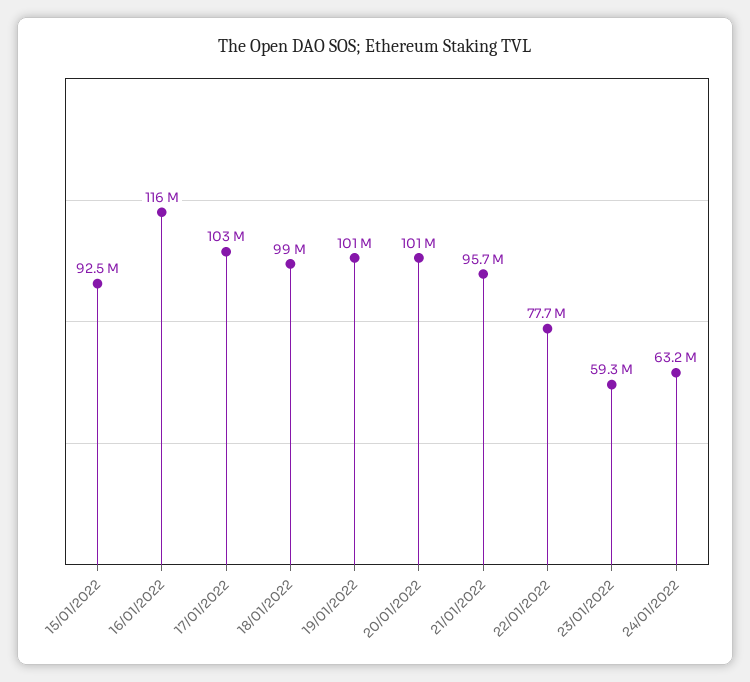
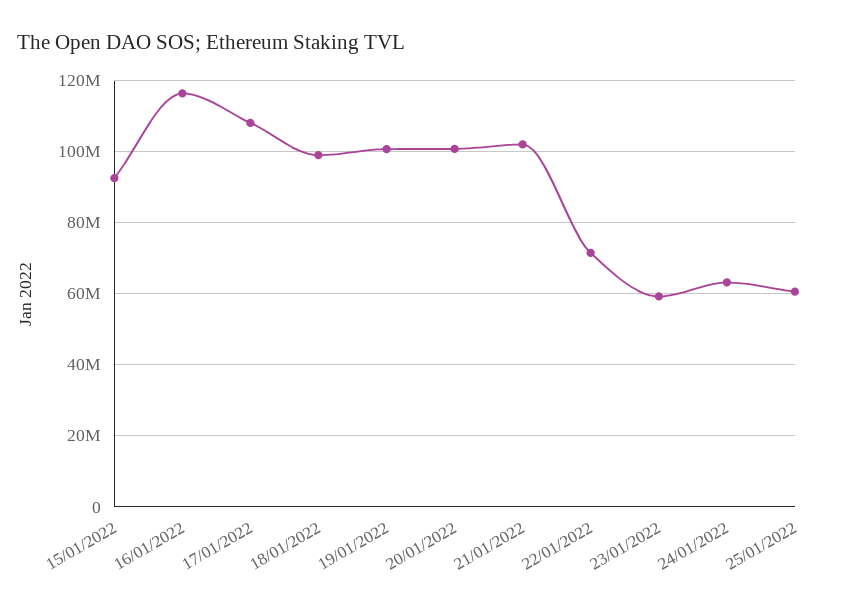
17/01/2022: 103000000 -> 108000000
21/01/2022: 95700000 -> 102000000
22/01/2022: 77700000 -> 72000000
25/01/2022: none -> 60000000

